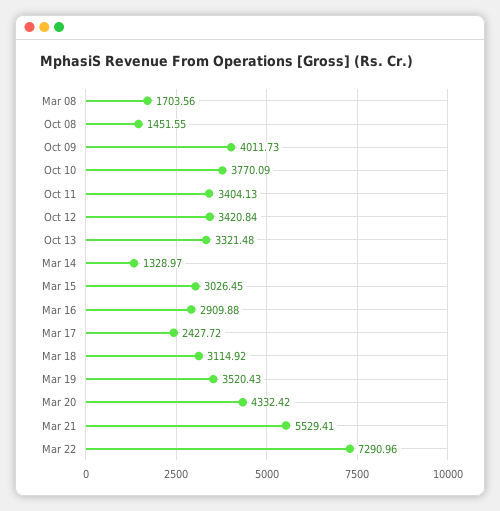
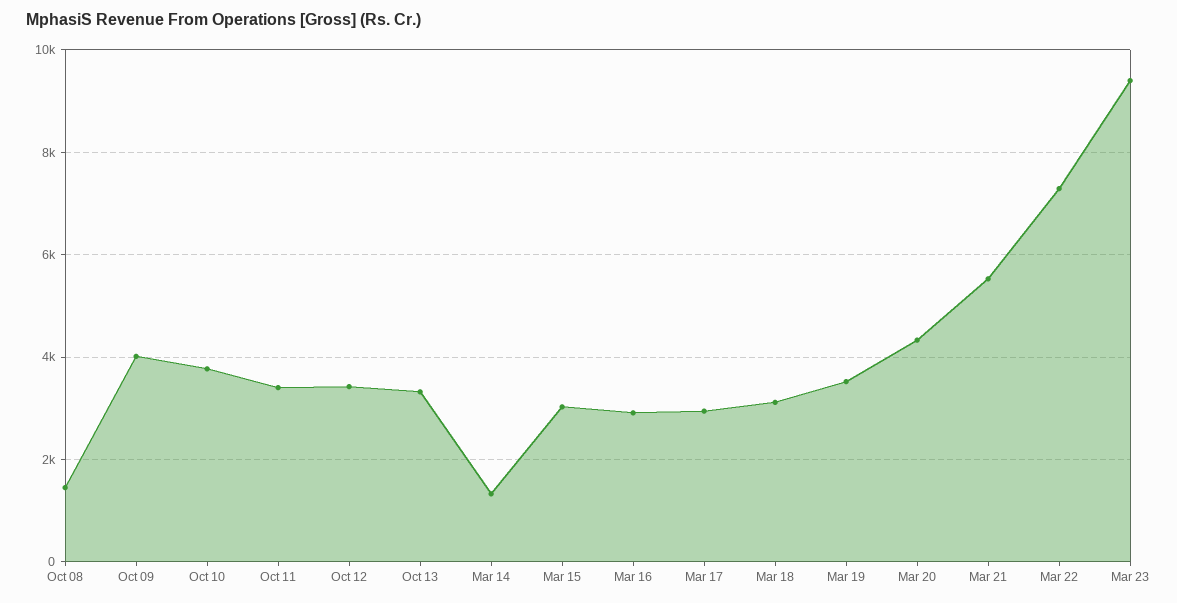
Mar 08: 1703.56 -> none
Mar 17: 2427.72 -> 3000
Mar 23: none -> 9400

